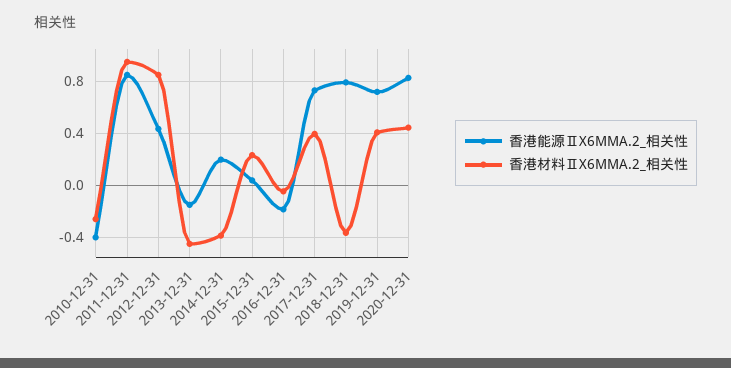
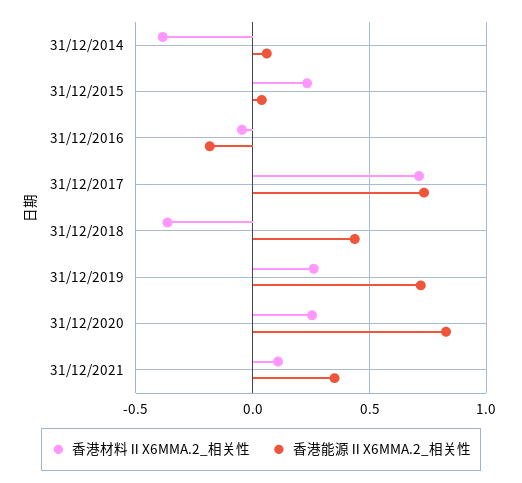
香港能源ⅡX6MMA.2_相关性, 2010-12-31: -0.4 -> none
香港材料ⅡX6MMA.2_相关性, 2010-12-31: -0.25 -> none
香港能源ⅡX6MMA.2_相关性, 2011-12-31: 0.85 -> none
香港材料ⅡX6MMA.2_相关性, 2011-12-31: 0.95 -> none
香港能源ⅡX6MMA.2_相关性, 2012-12-31: 0.45 -> none
香港材料ⅡX6MMA.2_相关性, 2012-12-31: 0.85 -> none
香港能源ⅡX6MMA.2_相关性, 2013-12-31: -0.15 -> none
香港材料ⅡX6MMA.2_相关性, 2013-12-31: -0.45 -> none
香港能源ⅡX6MMA.2_相关性, 2014-12-31: 0.2 -> 0.05
香港材料ⅡX6MMA.2_相关性, 2017-12-31: 0.4 -> 0.7
香港能源ⅡX6MMA.2_相关性, 2018-12-31: 0.8 -> 0.45
香港材料ⅡX6MMA.2_相关性, 2019-12-31: 0.4 -> 0.25
香港材料ⅡX6MMA.2_相关性, 2020-12-31: 0.45 -> 0.25
香港材料ⅡX6MMA.2_相关性, 31/12/2021: none -> 0.1
香港能源ⅡX6MMA.2_相关性, 31/12/2021: none -> 0.35

